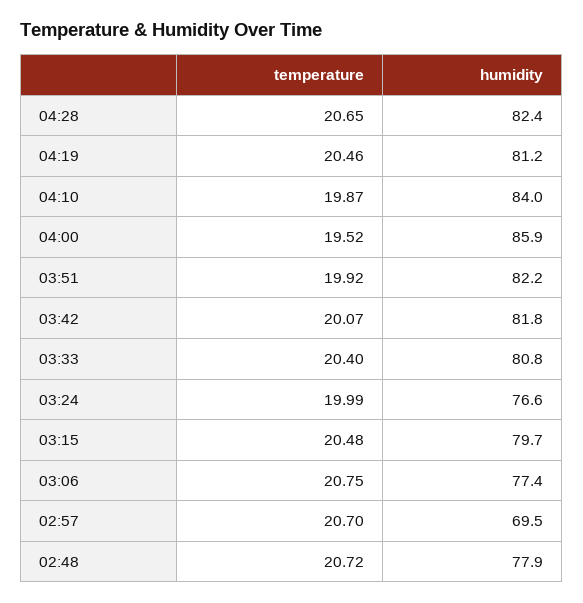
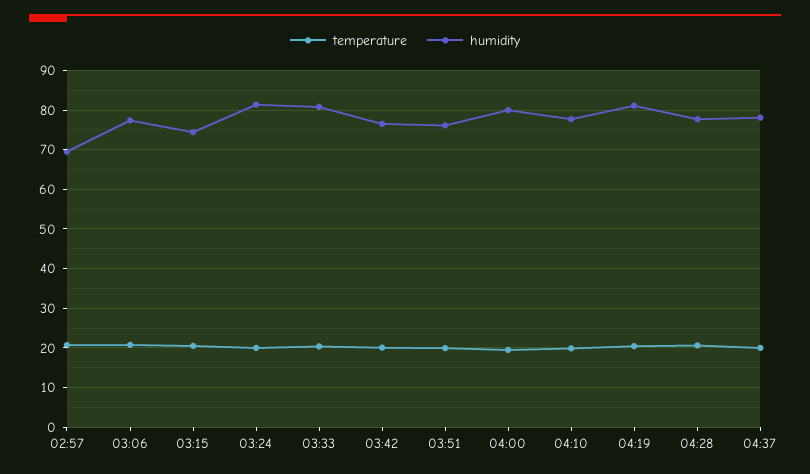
humidity, 04:28: 82.4 -> 78
humidity, 04:10: 84 -> 78
humidity, 04:00: 85.9 -> 80
humidity, 03:51: 82.2 -> 76
humidity, 03:42: 81.8 -> 76
humidity, 03:24: 76.6 -> 82
humidity, 03:15: 79.7 -> 74
temperature, 02:48: 20.72 -> none
humidity, 02:48: 77.9 -> none
temperature, 04:37: none -> 20
humidity, 04:37: none -> 78

